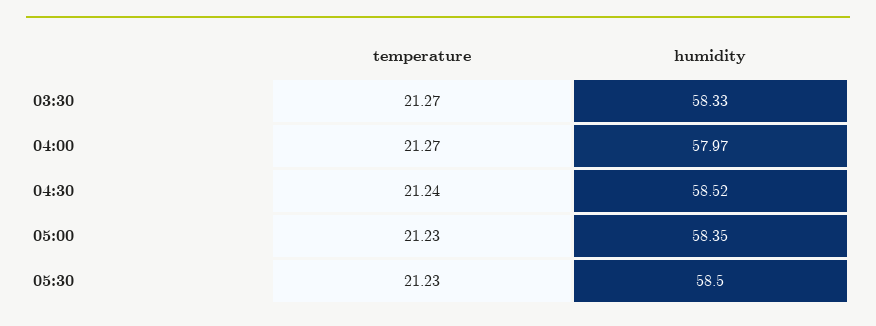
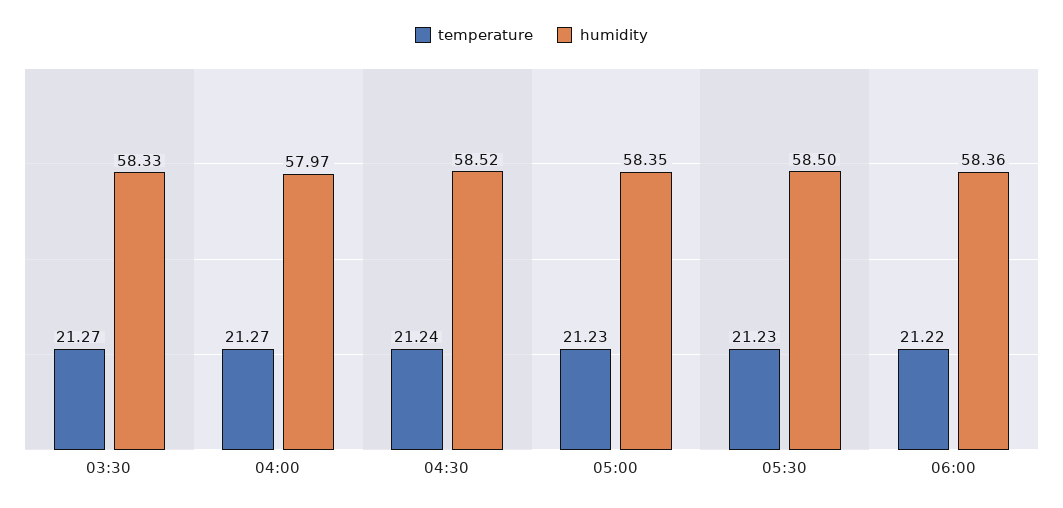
temperature, 06:00: none -> 21.22
humidity, 06:00: none -> 58.36

